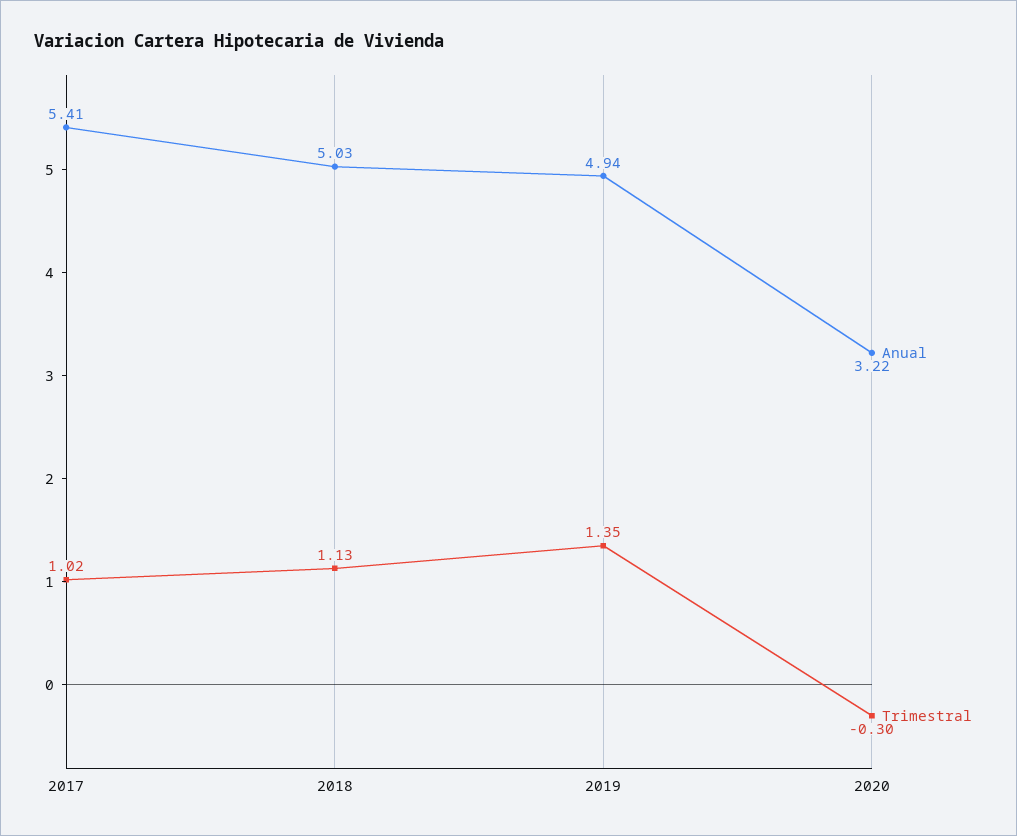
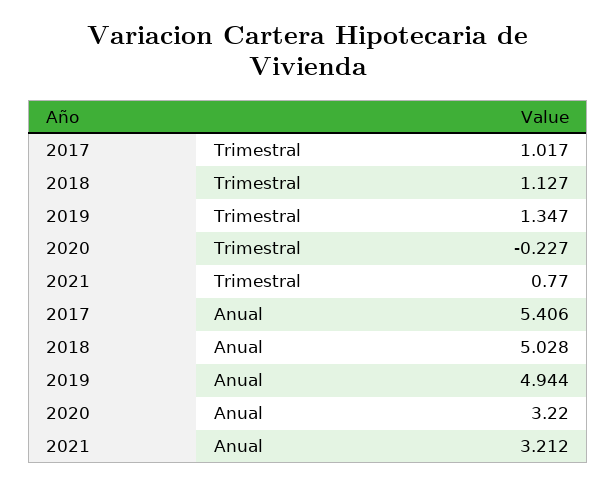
Trimestral, 2020: -0.3 -> -0.227
Trimestral, 2021: none -> 0.77
Anual, 2021: none -> 3.212

